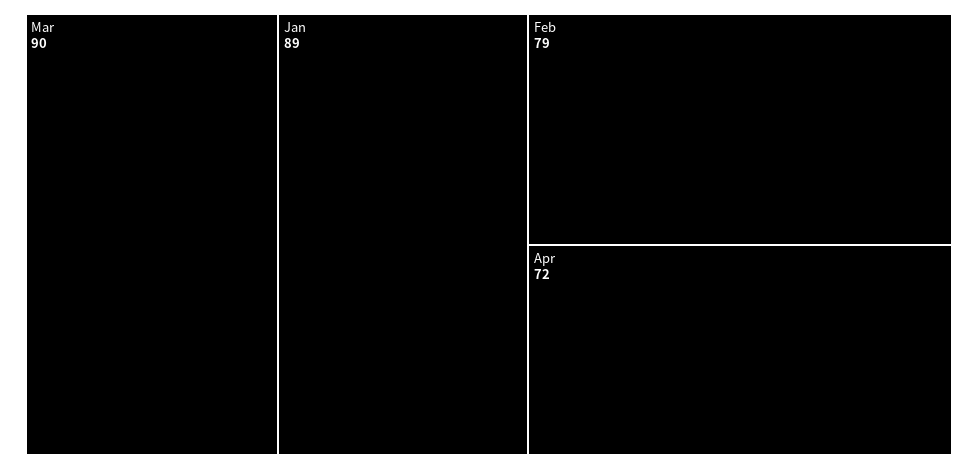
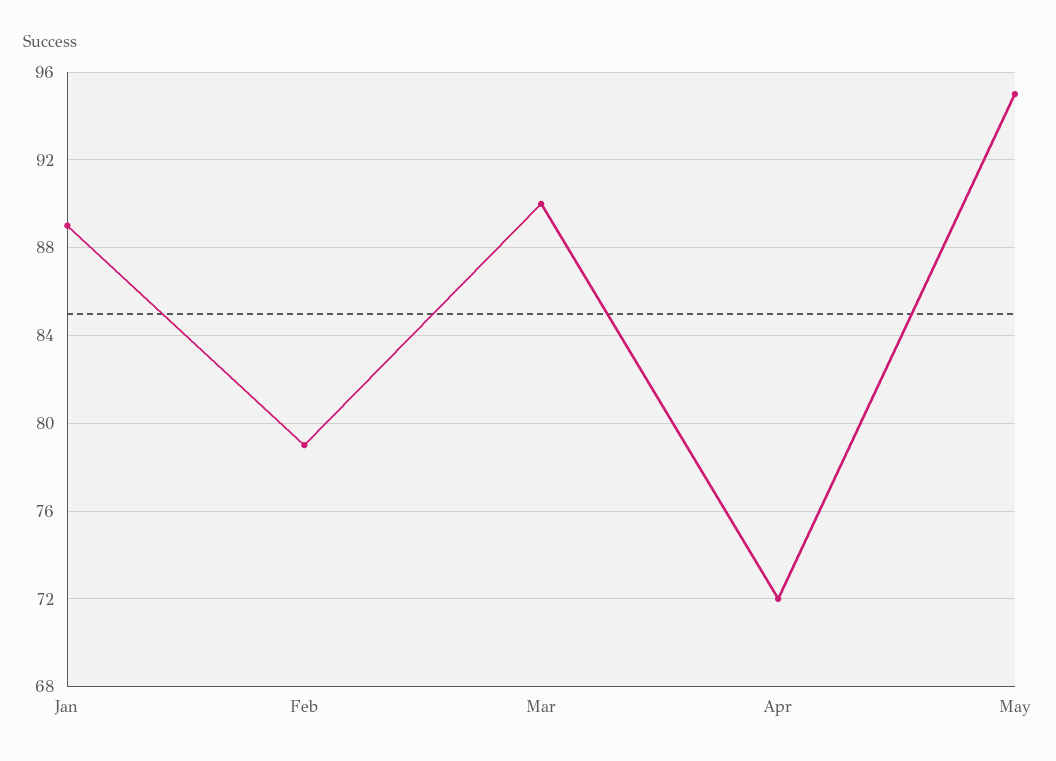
May: none -> 95

